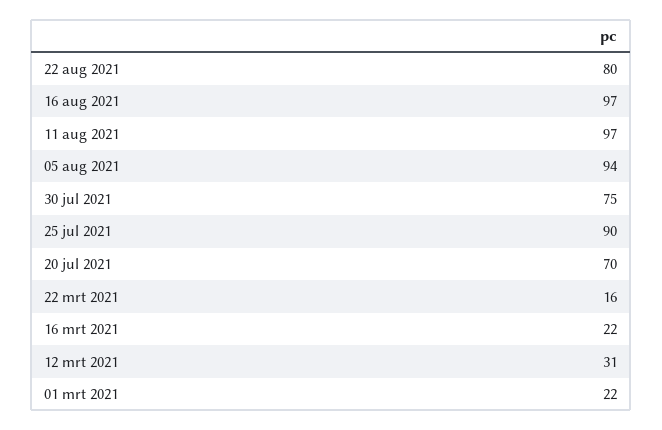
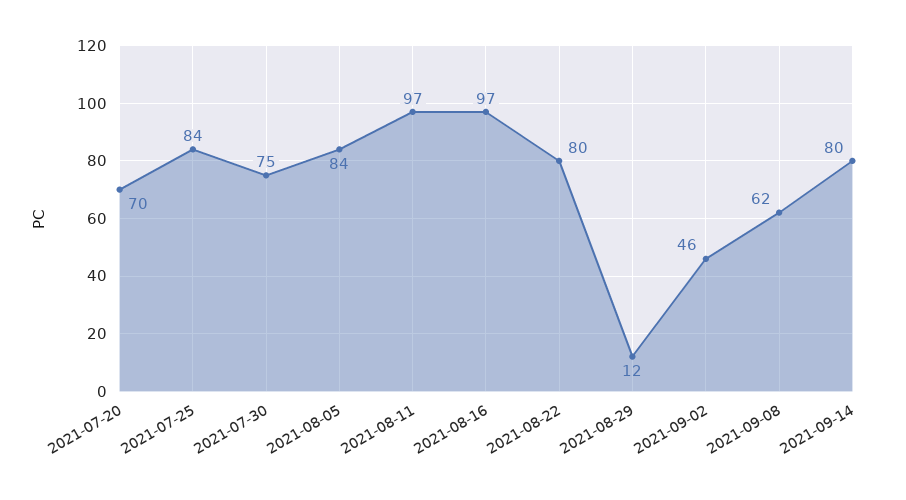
05 aug 2021: 94 -> 84
25 jul 2021: 90 -> 84
22 mrt 2021: 16 -> none
16 mrt 2021: 22 -> none
12 mrt 2021: 31 -> none
01 mrt 2021: 22 -> none
2021-08-29: none -> 12
2021-09-02: none -> 46
2021-09-08: none -> 62
2021-09-14: none -> 80

